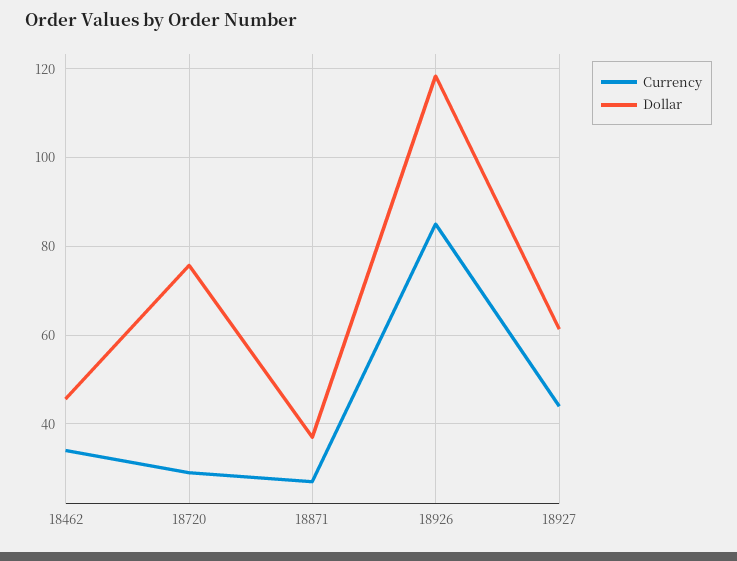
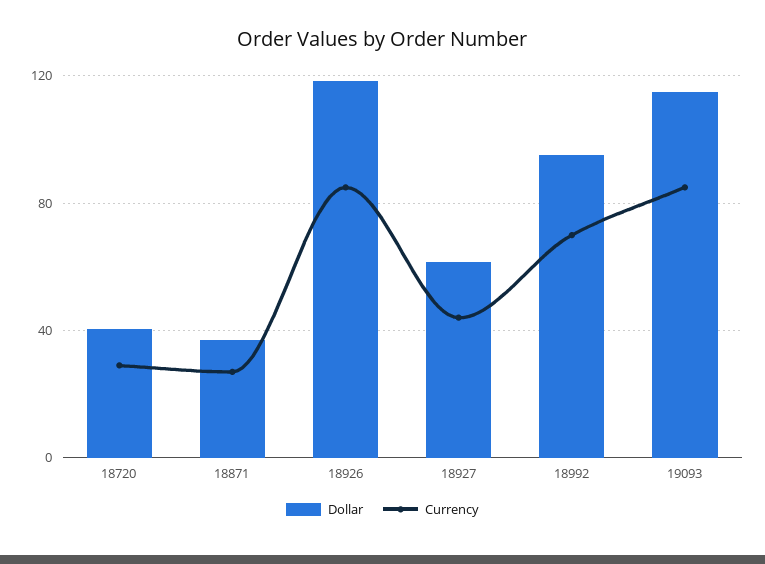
Currency, 18462: 34 -> none
Dollar, 18462: 46 -> none
Dollar, 18720: 76 -> 40
Dollar, 18992: none -> 95
Currency, 18992: none -> 70
Dollar, 19093: none -> 115
Currency, 19093: none -> 85

